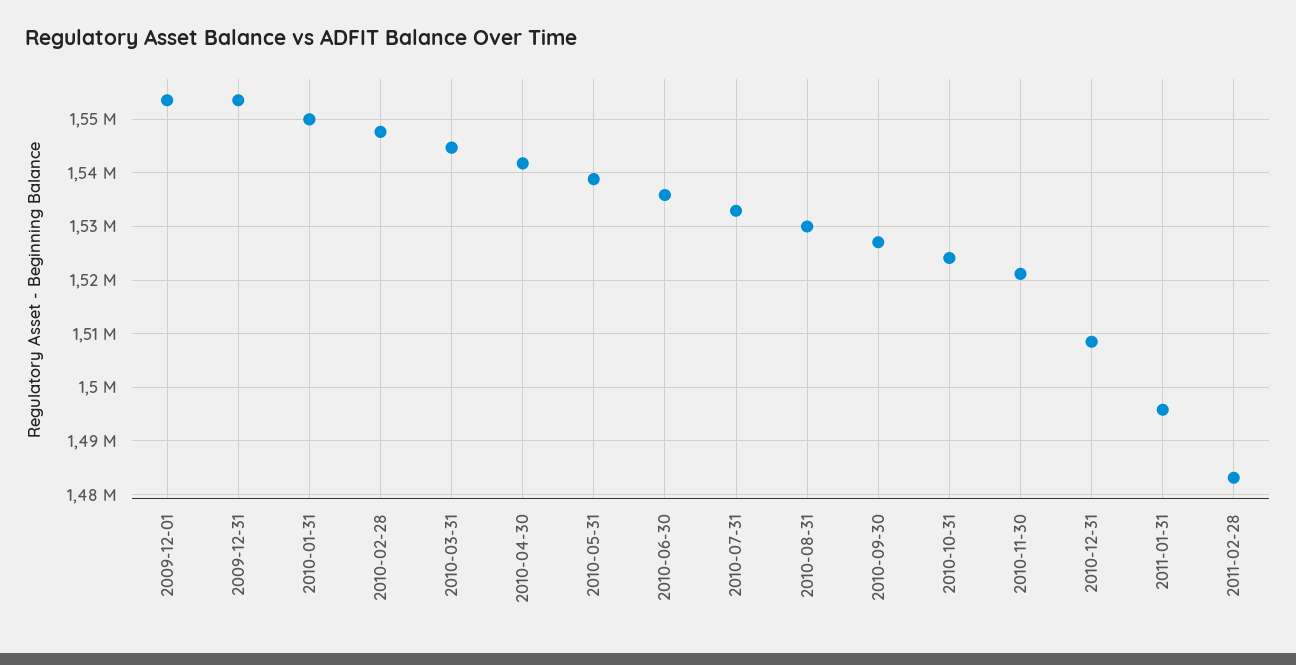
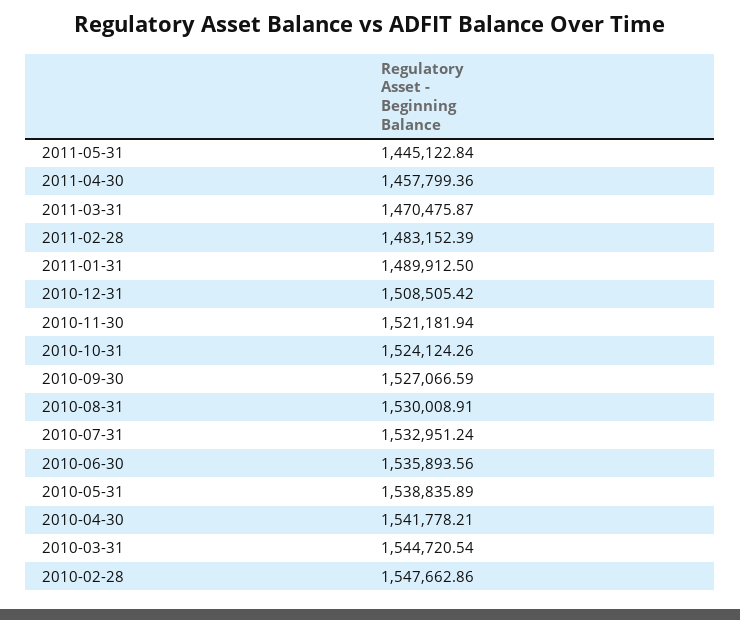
2009-12-01: 1554000 -> none
2009-12-31: 1554000 -> none
2010-01-31: 1550000 -> none
2011-01-31: 1496000 -> 1489912.5
2011-05-31: none -> 1445122.84
2011-04-30: none -> 1457799.36
2011-03-31: none -> 1470475.87

